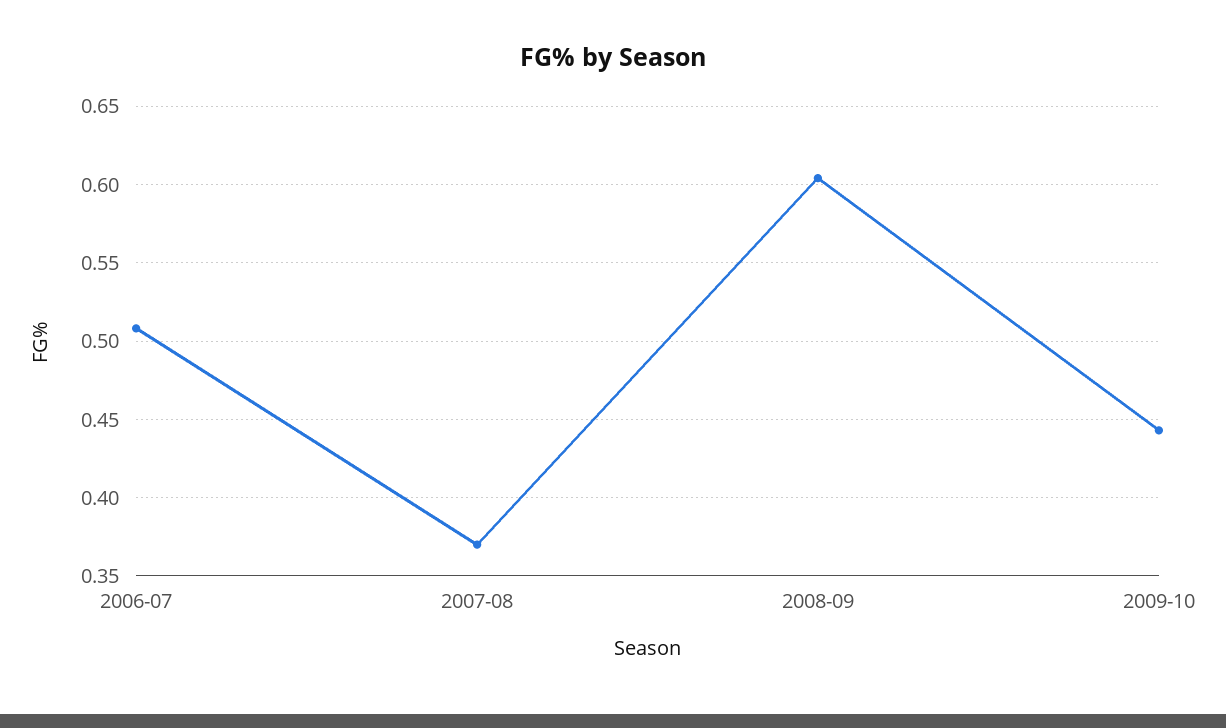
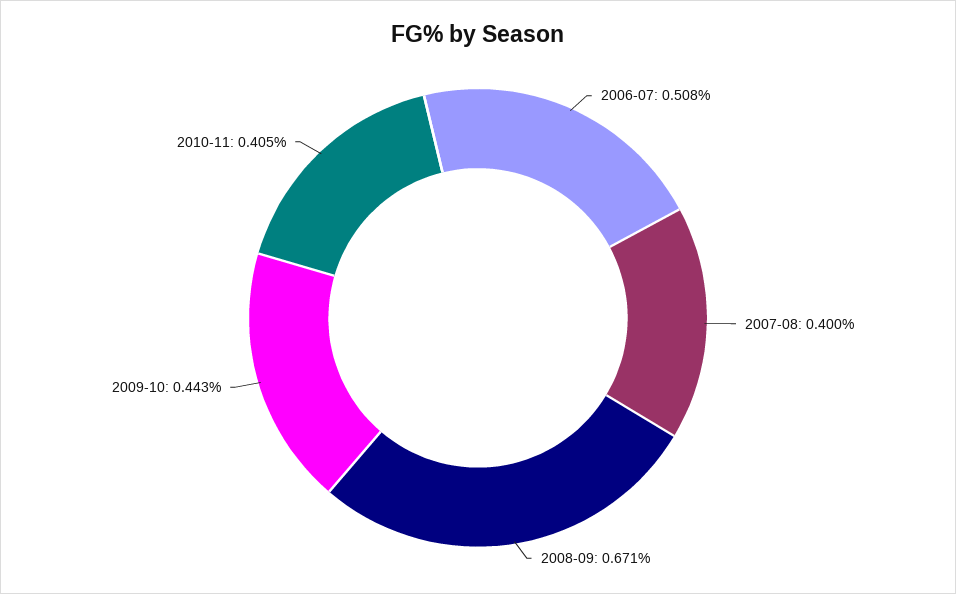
2007-08: 0.37 -> 0.4
2008-09: 0.605 -> 0.671
2010-11: none -> 0.405

